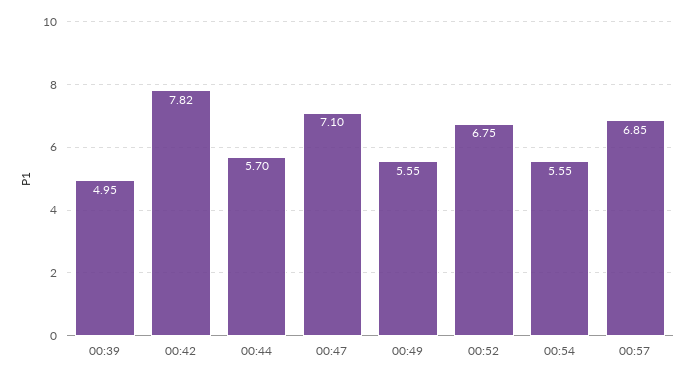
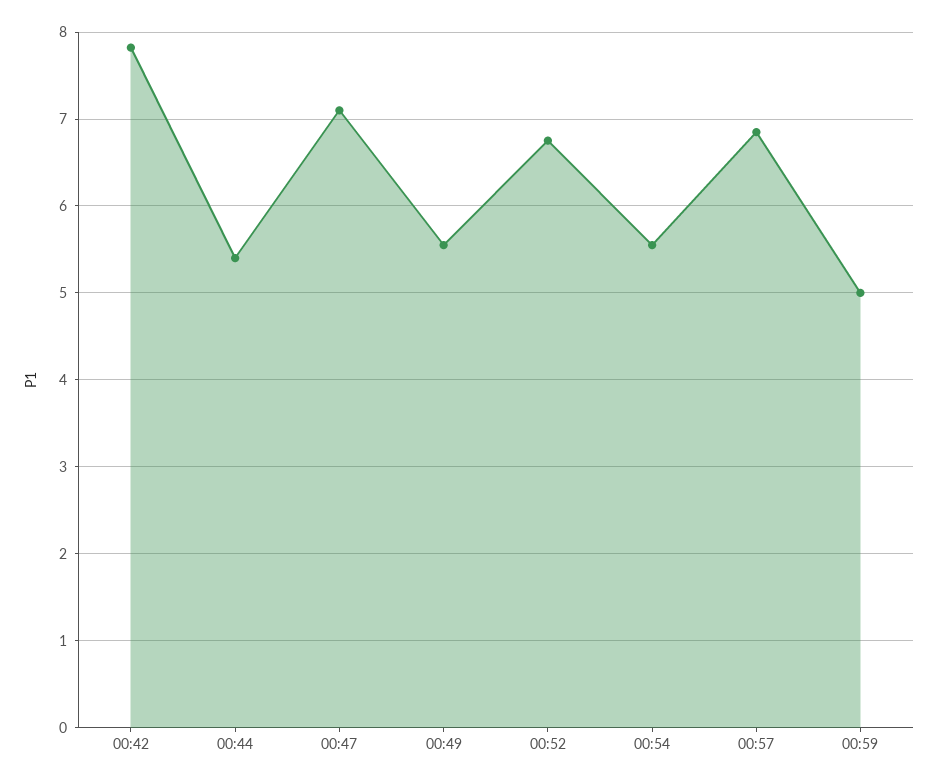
00:39: 4.95 -> none
00:44: 5.7 -> 5.4
00:59: none -> 5

